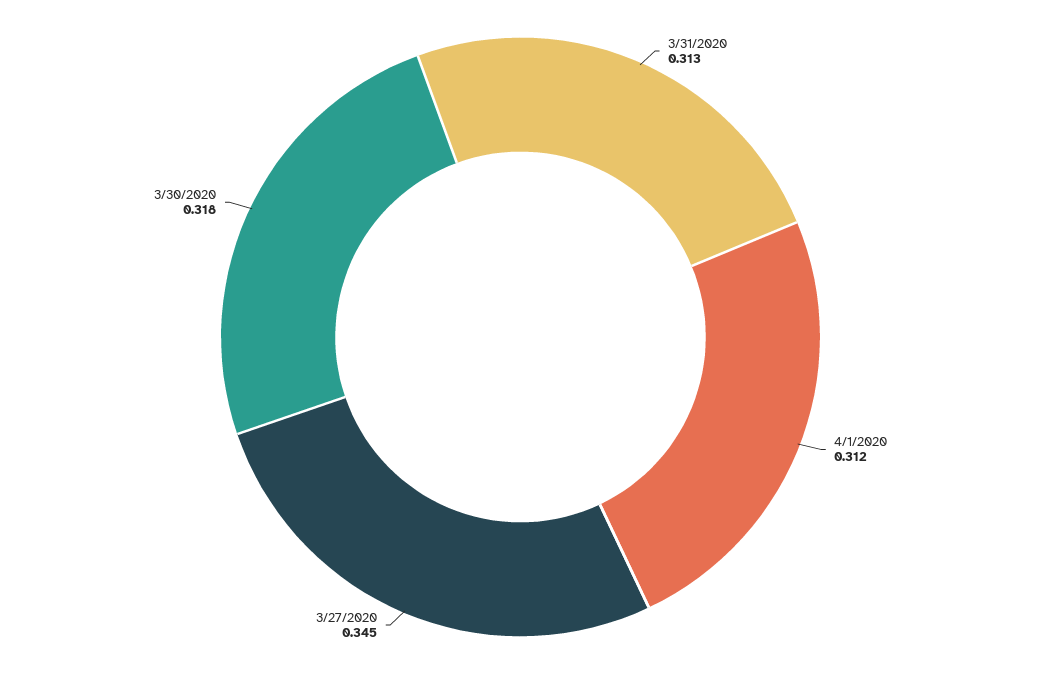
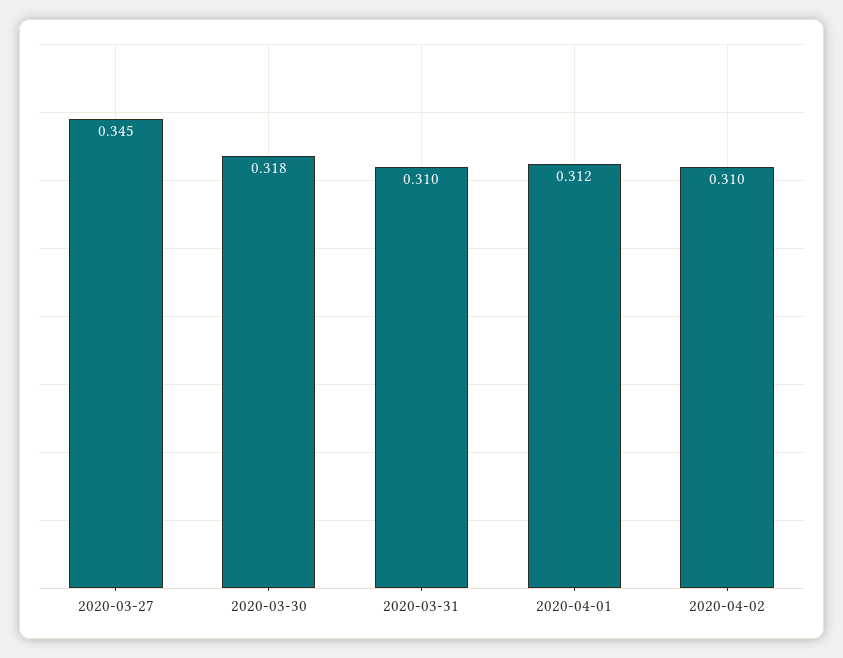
3/31/2020: 0.313 -> 0.31
2020-04-02: none -> 0.31

